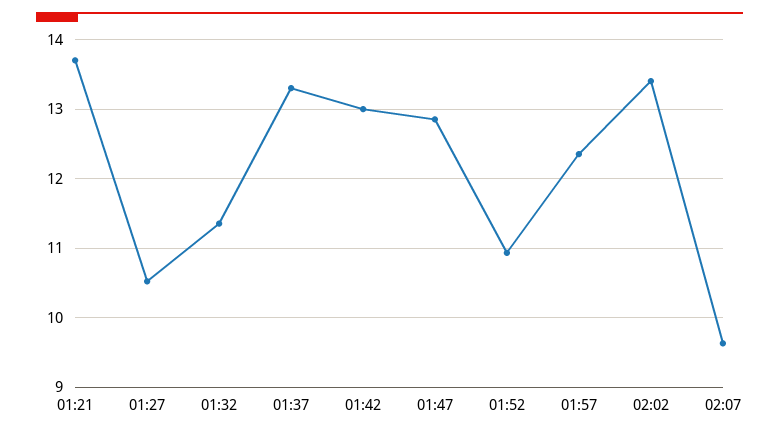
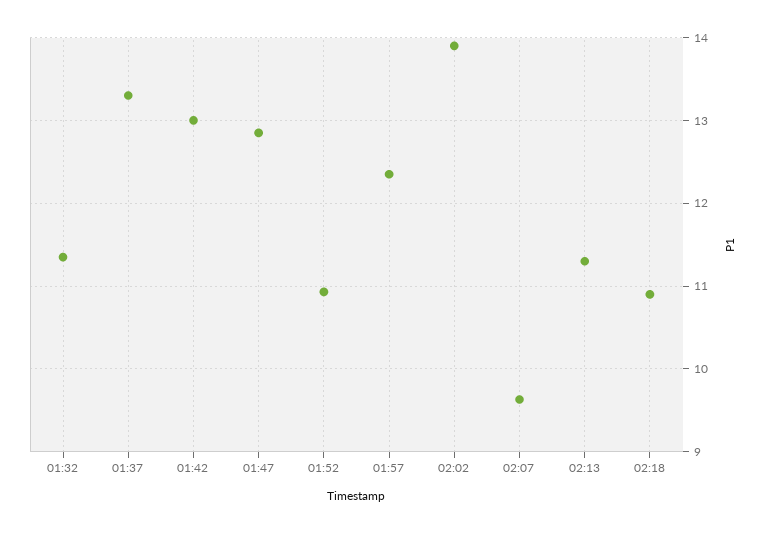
01:21: 13.7 -> none
01:27: 10.5 -> none
02:02: 13.4 -> 13.9
02:13: none -> 11.3
02:18: none -> 10.9

